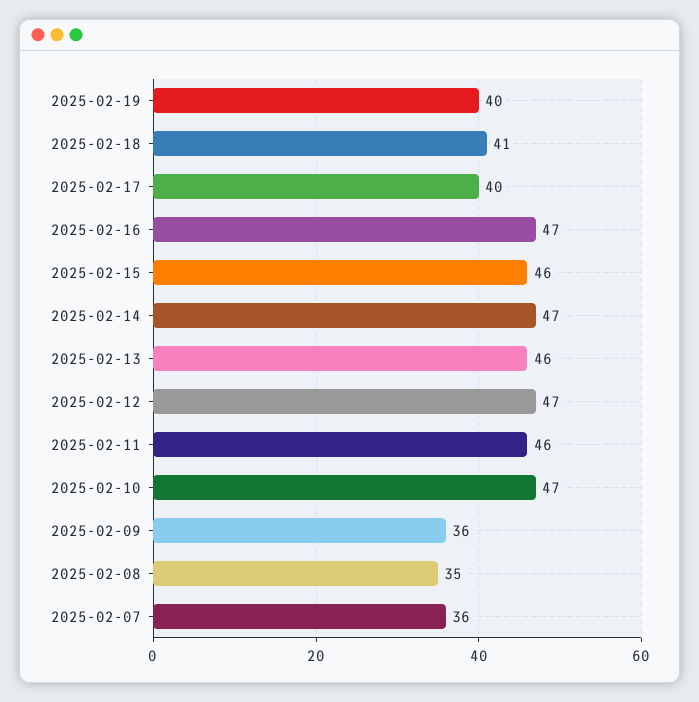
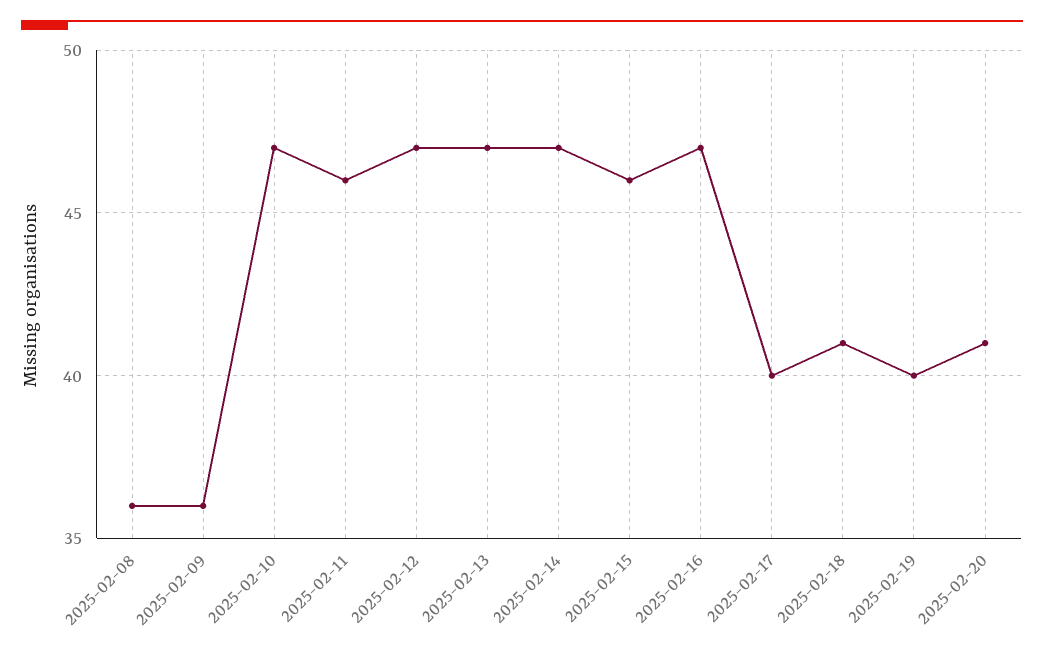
2025-02-13: 46 -> 47
2025-02-08: 35 -> 36
2025-02-07: 36 -> none
2025-02-20: none -> 41

